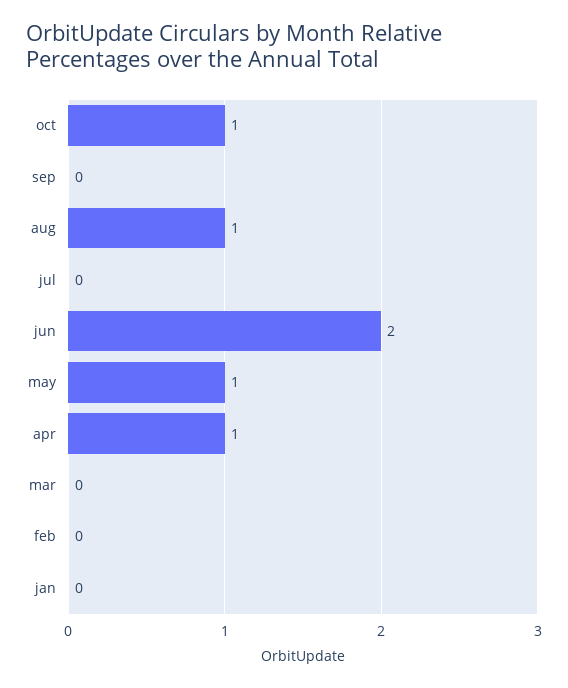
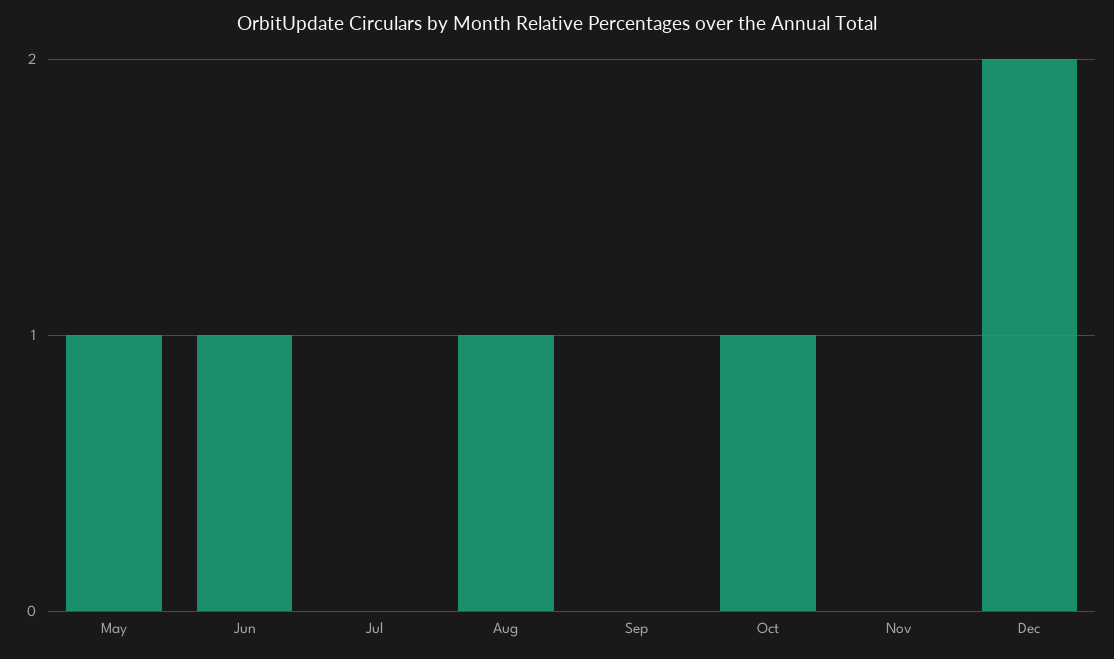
jun: 2 -> 1
apr: 1 -> none
mar: 0 -> none
feb: 0 -> none
jan: 0 -> none
Nov: none -> 0
Dec: none -> 2

